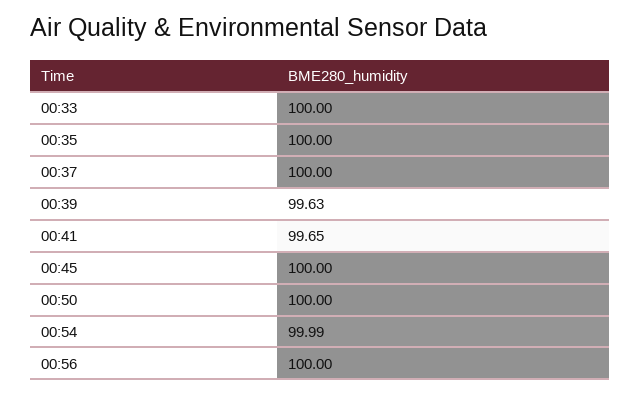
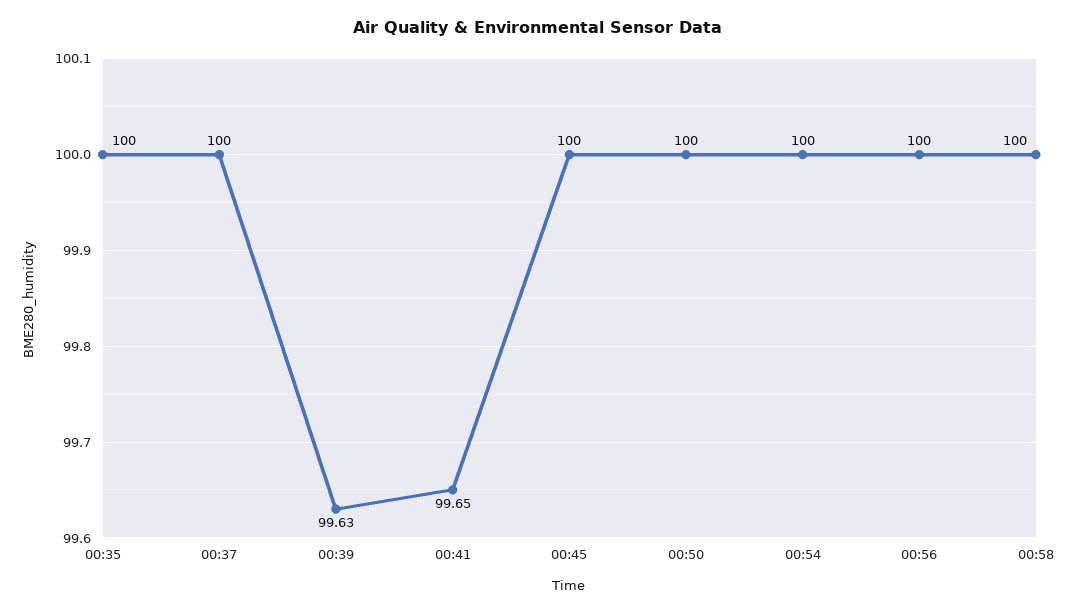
00:33: 100 -> none
00:54: 99.99 -> 100
00:58: none -> 100

